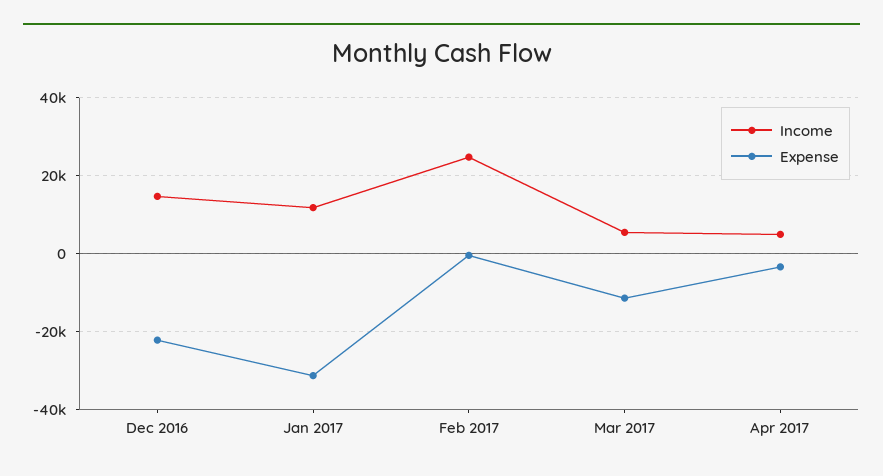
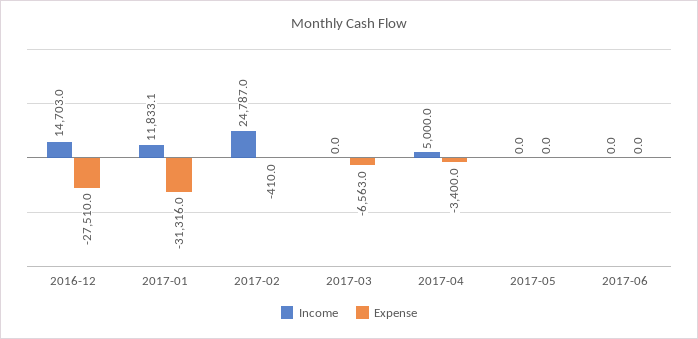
Expense, Dec 2016: -22000 -> -27510
Income, Mar 2017: 6000 -> 0
Expense, Mar 2017: -12000 -> -6563
Income, 2017-05: none -> 0
Expense, 2017-05: none -> 0
Income, 2017-06: none -> 0
Expense, 2017-06: none -> 0

